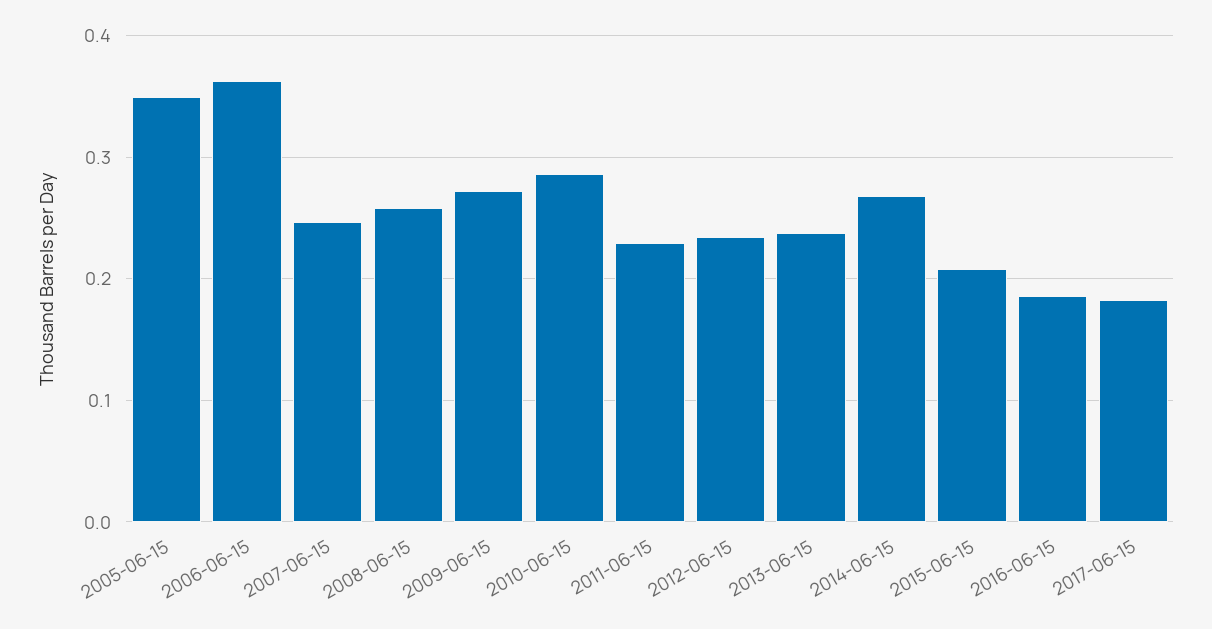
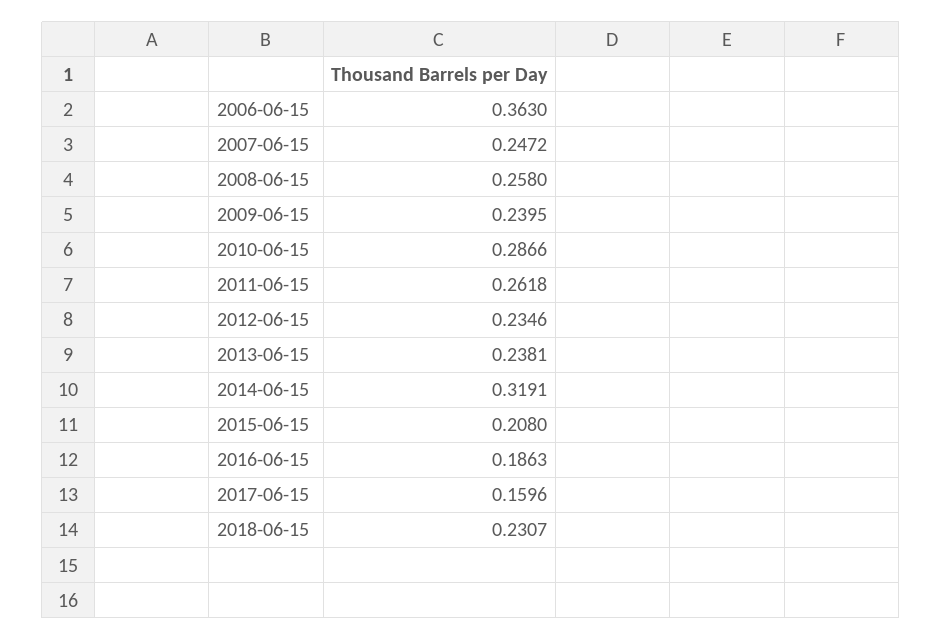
2005-06-15: 0.35 -> none
2009-06-15: 0.27 -> 0.2395
2011-06-15: 0.23 -> 0.2618
2014-06-15: 0.27 -> 0.3191
2017-06-15: 0.18 -> 0.1596
2018-06-15: none -> 0.2307

